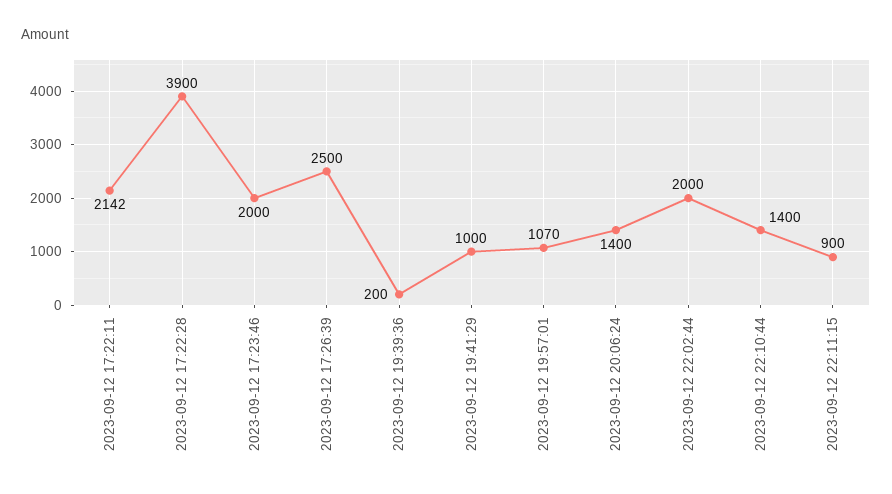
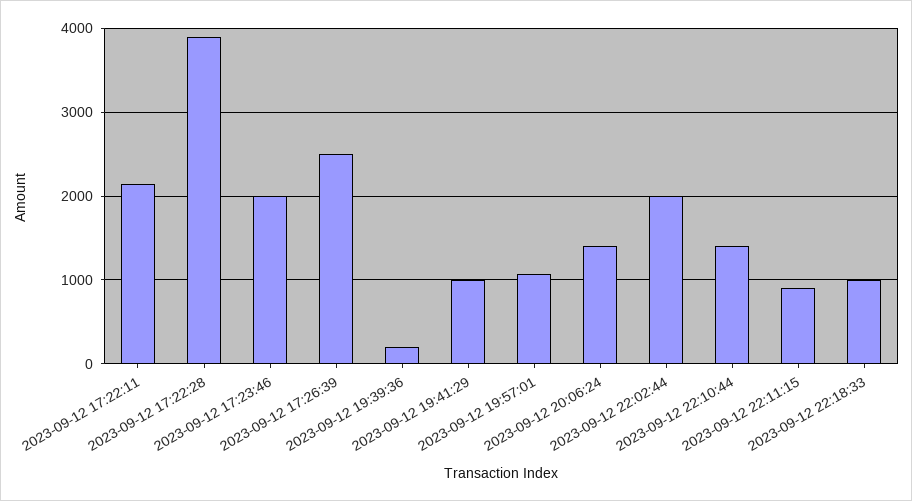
2023-09-12 22:18:33: none -> 1000

